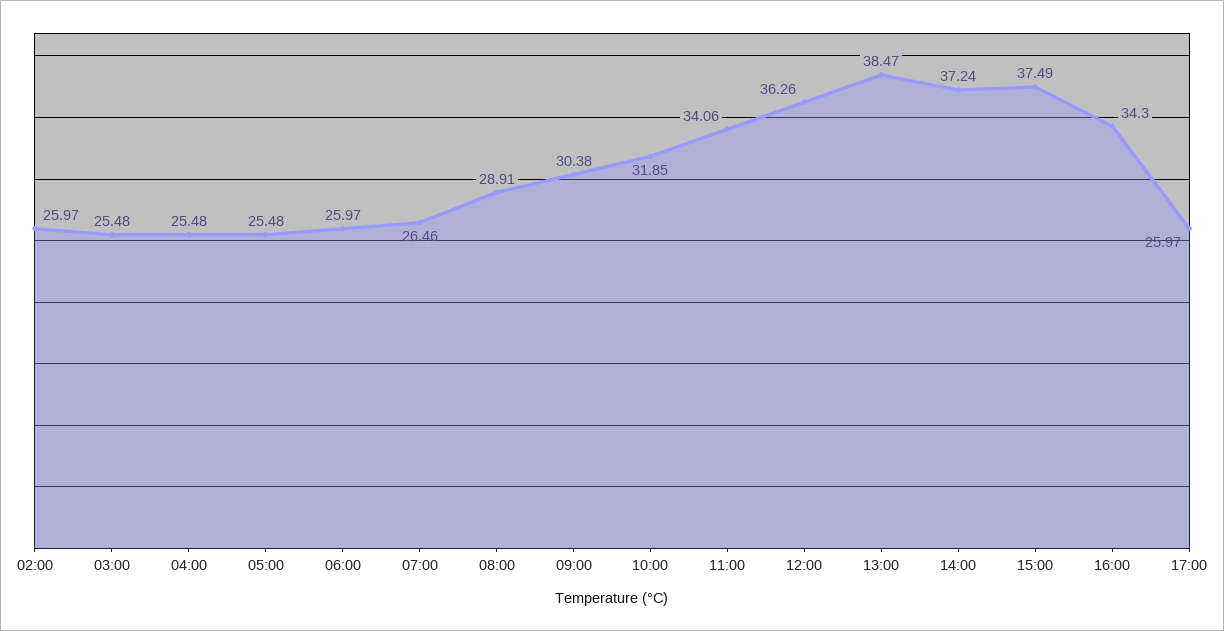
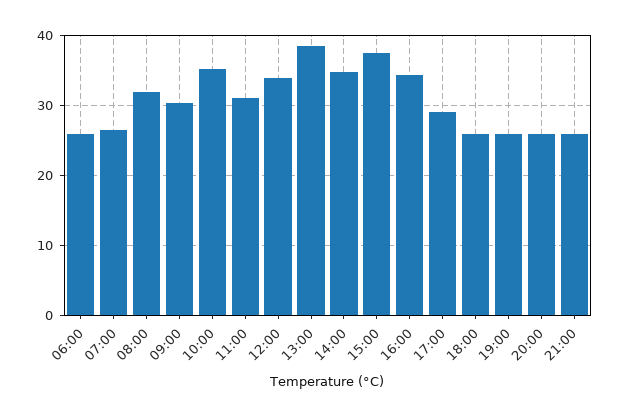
02:00: 25.97 -> none
03:00: 25.48 -> none
04:00: 25.48 -> none
05:00: 25.48 -> none
08:00: 28.91 -> 32
10:00: 31.85 -> 35
11:00: 34.06 -> 31
12:00: 36.26 -> 34
14:00: 37.24 -> 35
17:00: 25.97 -> 29
18:00: none -> 26
19:00: none -> 26
20:00: none -> 26
21:00: none -> 26

